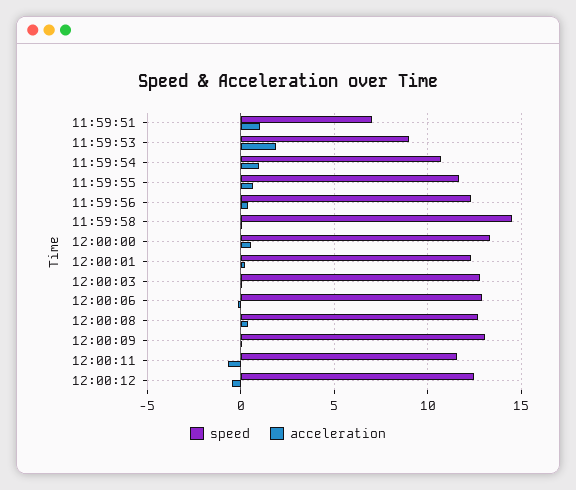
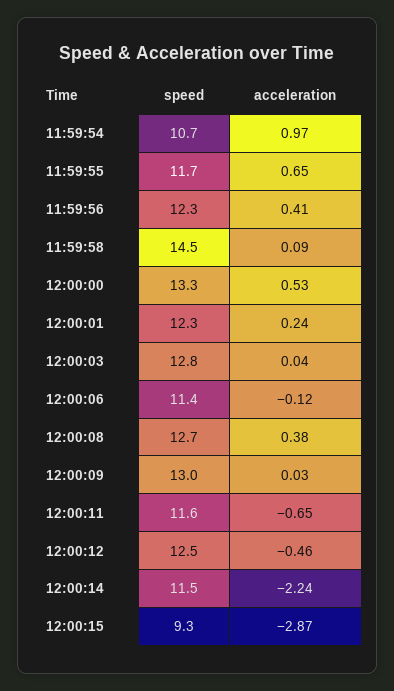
speed, 11:59:51: 7 -> none
acceleration, 11:59:51: 1 -> none
speed, 11:59:53: 9 -> none
acceleration, 11:59:53: 2 -> none
speed, 12:00:06: 13 -> 11.4
speed, 12:00:14: none -> 11.5
acceleration, 12:00:14: none -> -2.24
speed, 12:00:15: none -> 9.3
acceleration, 12:00:15: none -> -2.87

